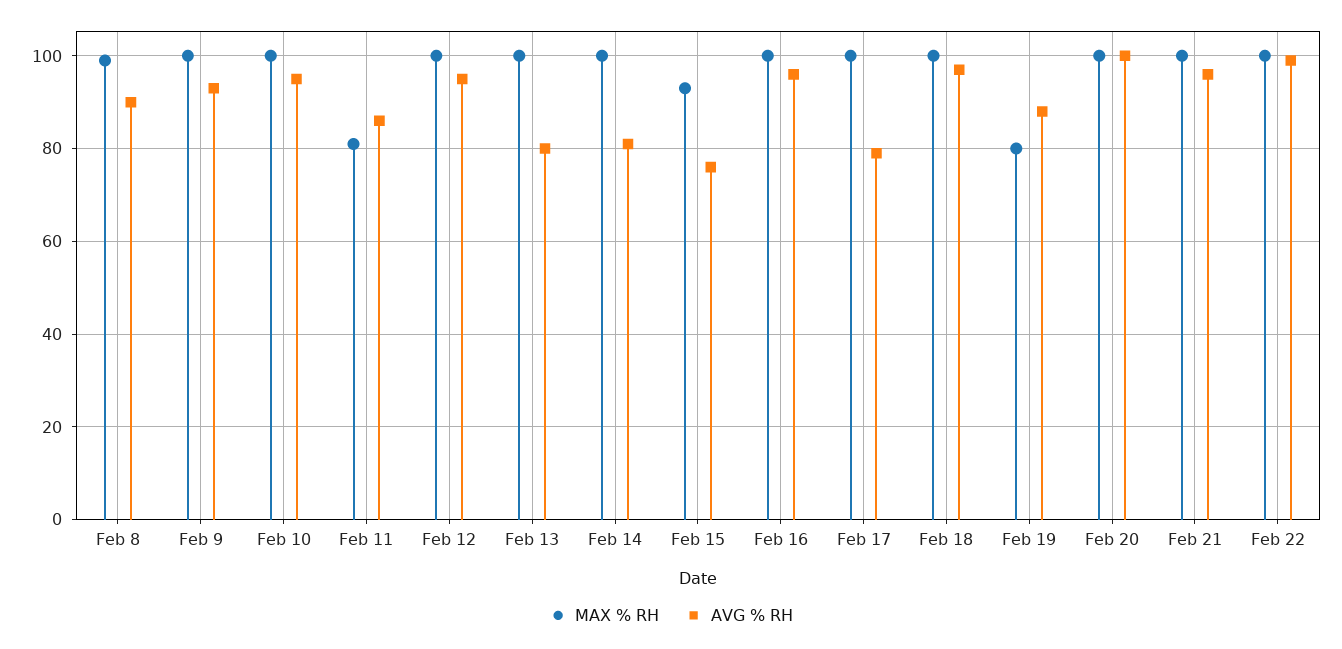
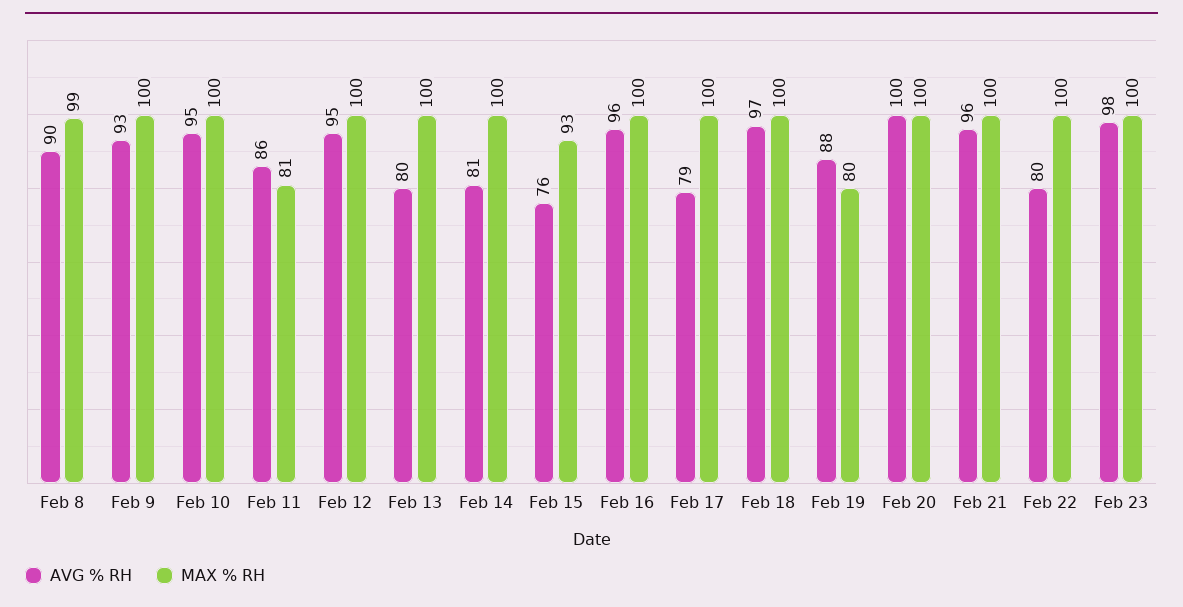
AVG % RH, Feb 22: 100 -> 80
AVG % RH, Feb 23: none -> 98
MAX % RH, Feb 23: none -> 100

